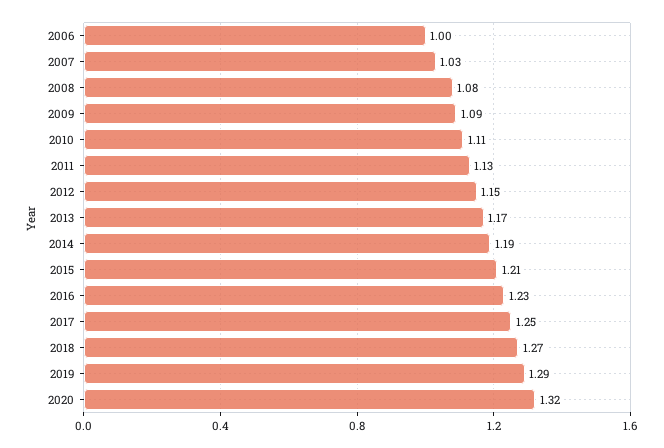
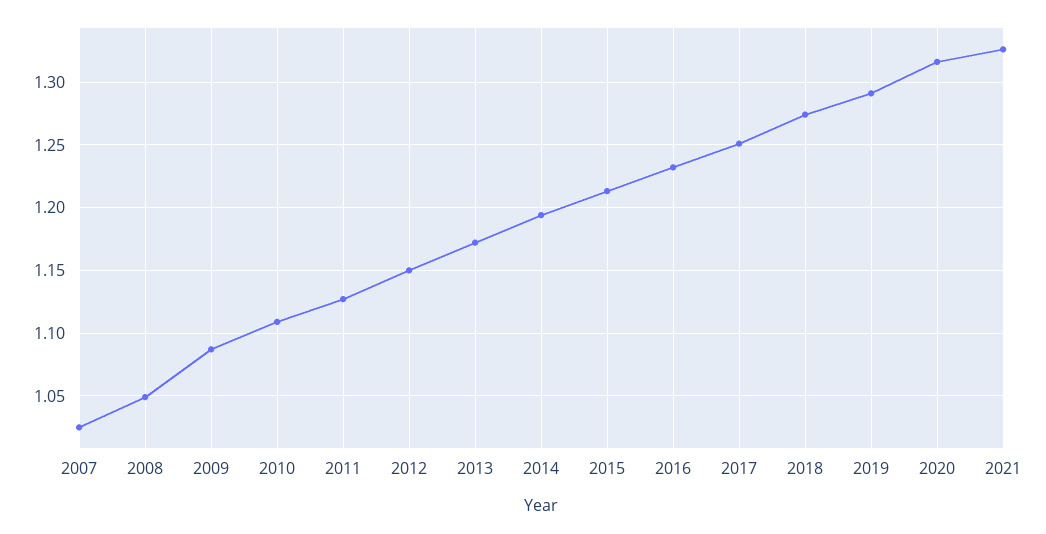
2006: 1 -> none
2008: 1.08 -> 1.05
2021: none -> 1.325

